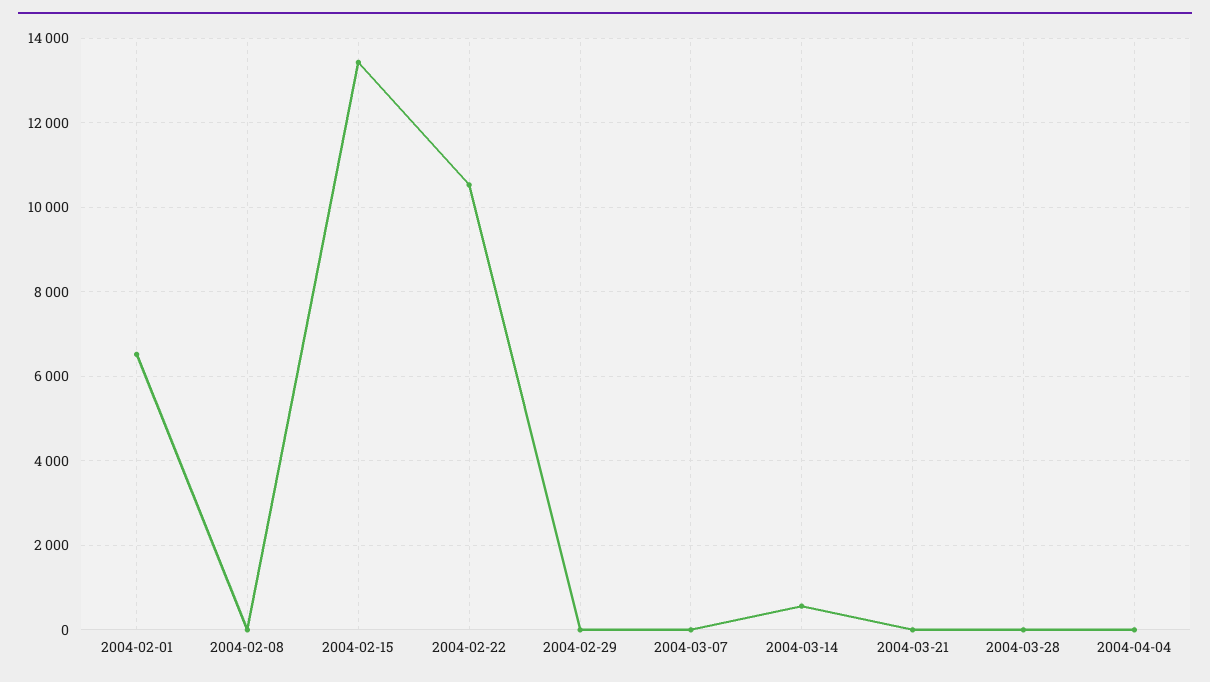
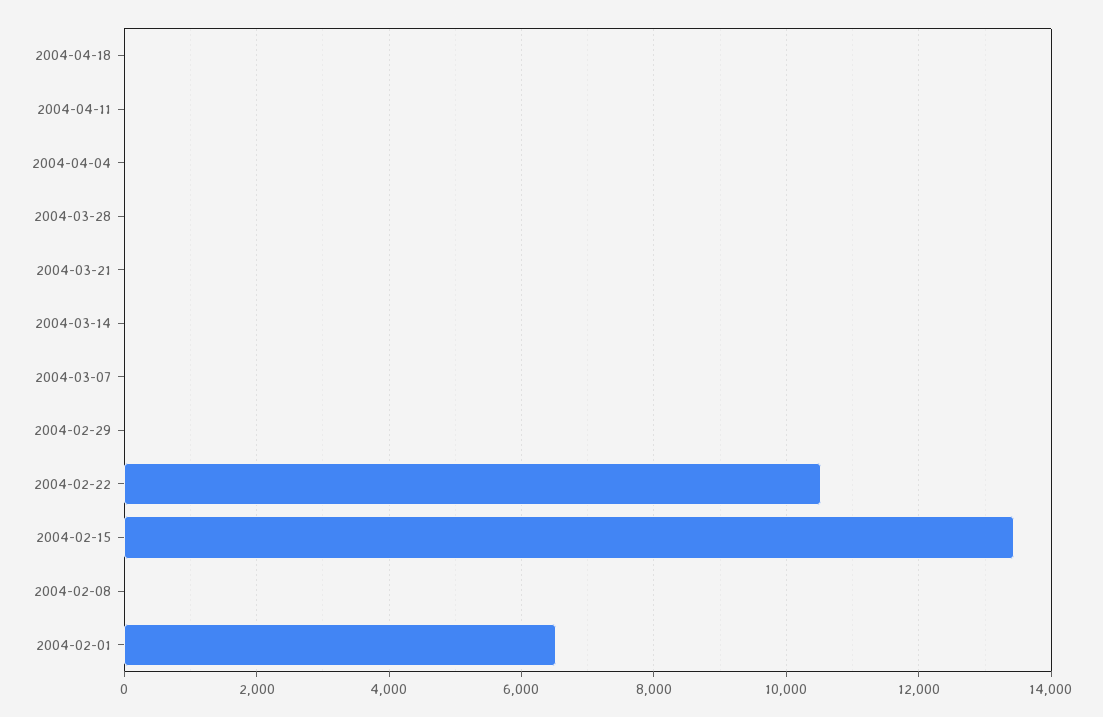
2004-03-14: 600 -> 0
2004-04-18: none -> 0
2004-04-11: none -> 0

